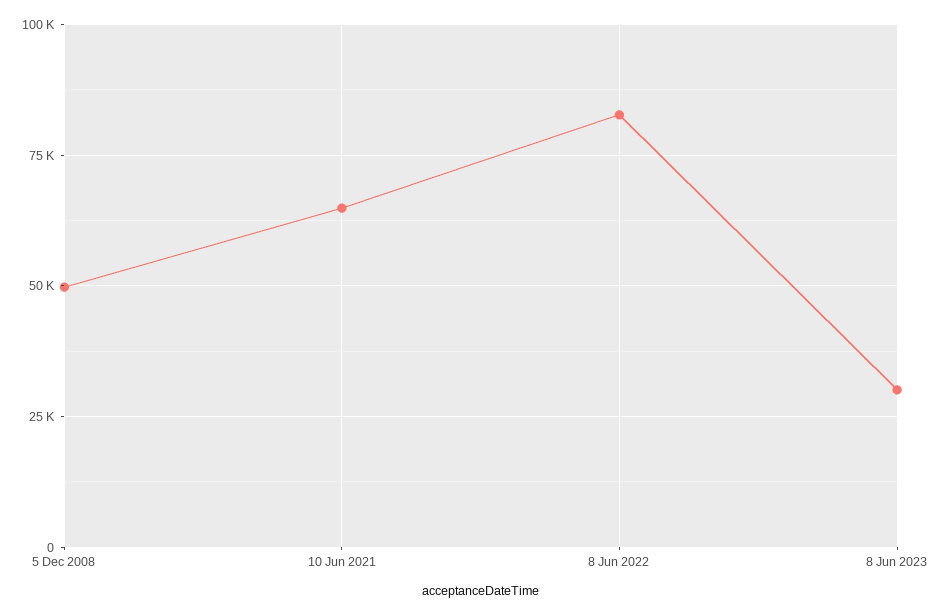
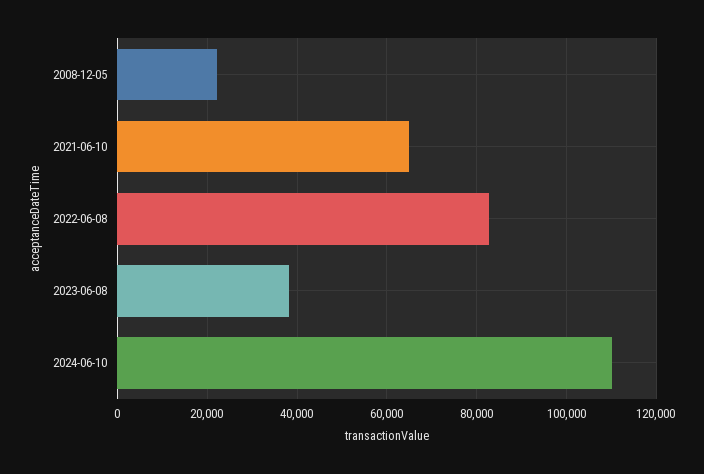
5 Dec 2008: 50000 -> 22000
8 Jun 2023: 30000 -> 38000
2024-06-10: none -> 110000

